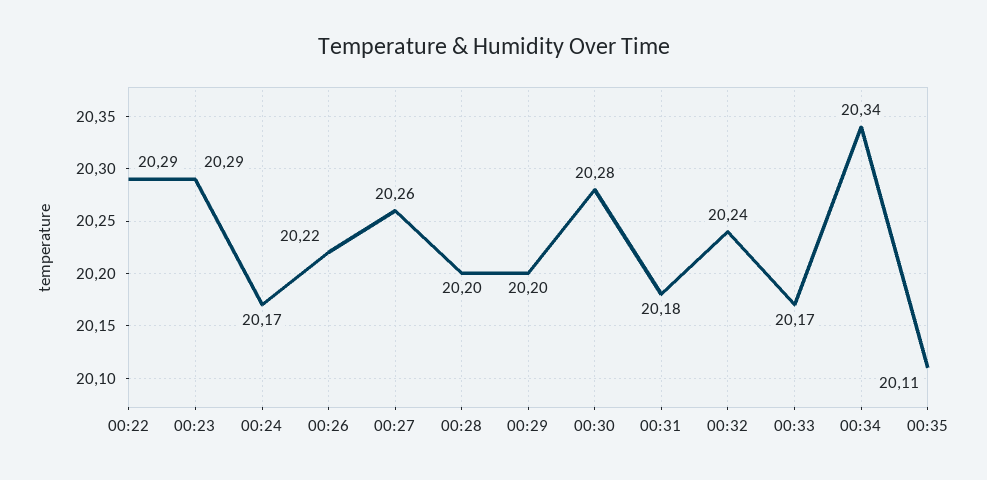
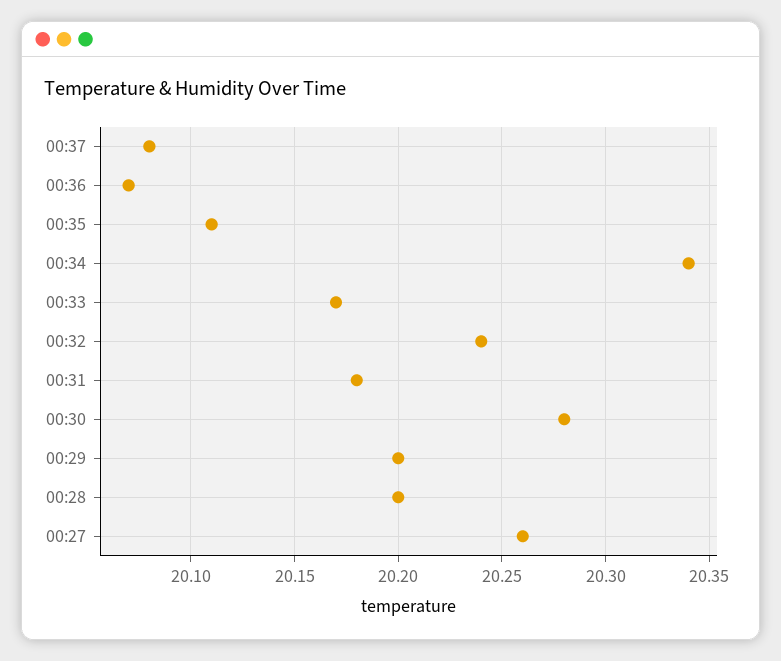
00:22: 20.29 -> none
00:23: 20.29 -> none
00:24: 20.17 -> none
00:26: 20.22 -> none
00:37: none -> 20.08
00:36: none -> 20.07

